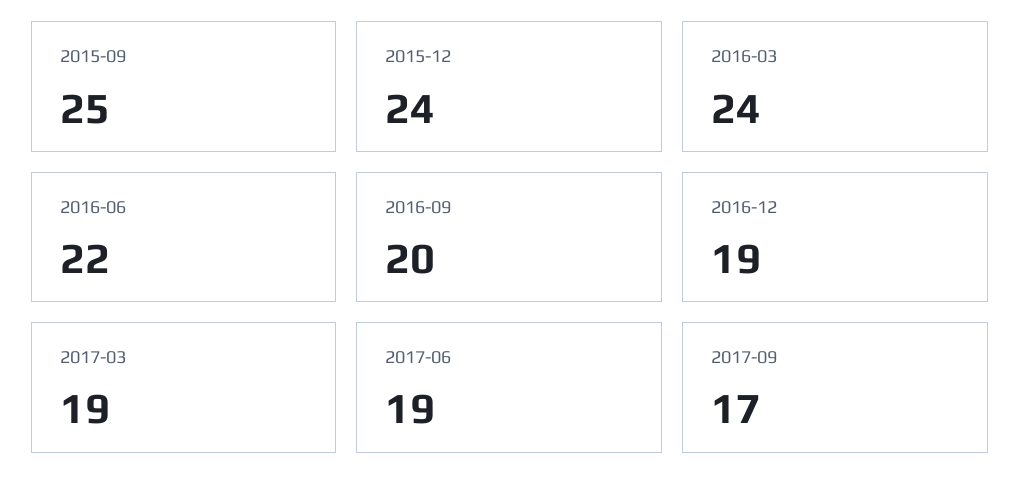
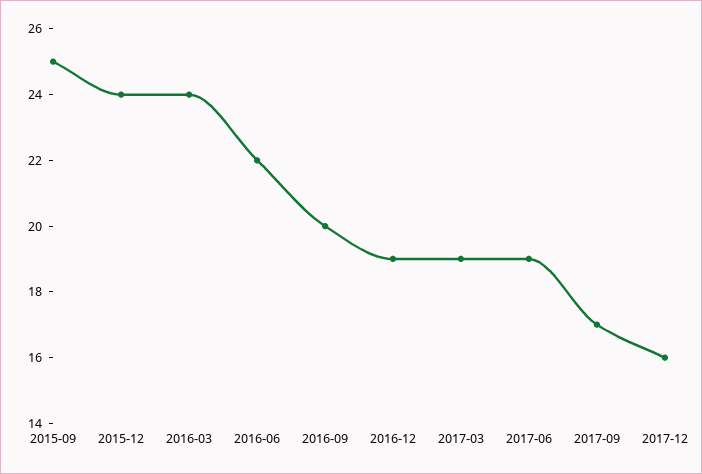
2017-12: none -> 16

